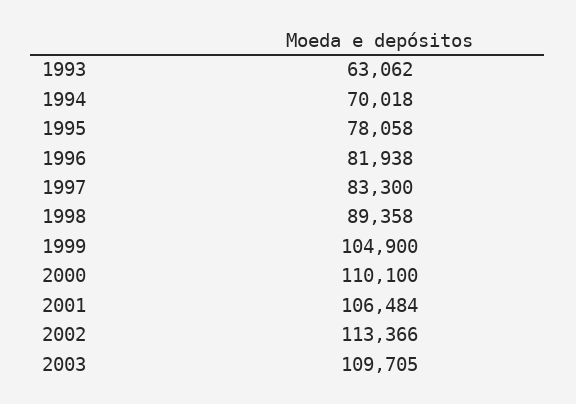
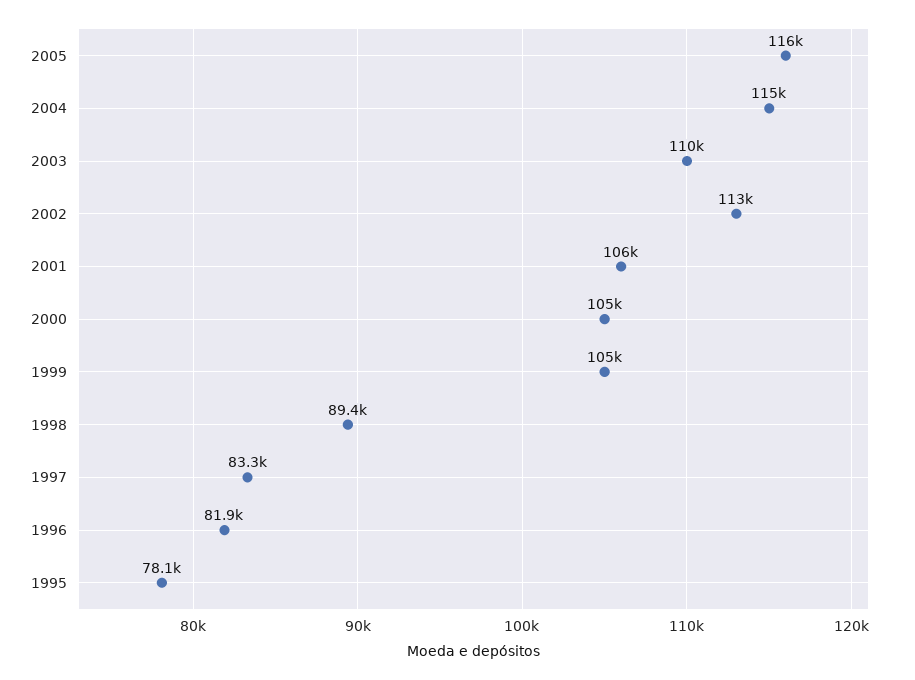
1993: 63062 -> none
1994: 70018 -> none
2000: 110100 -> 105000
2005: none -> 116000
2004: none -> 115000

